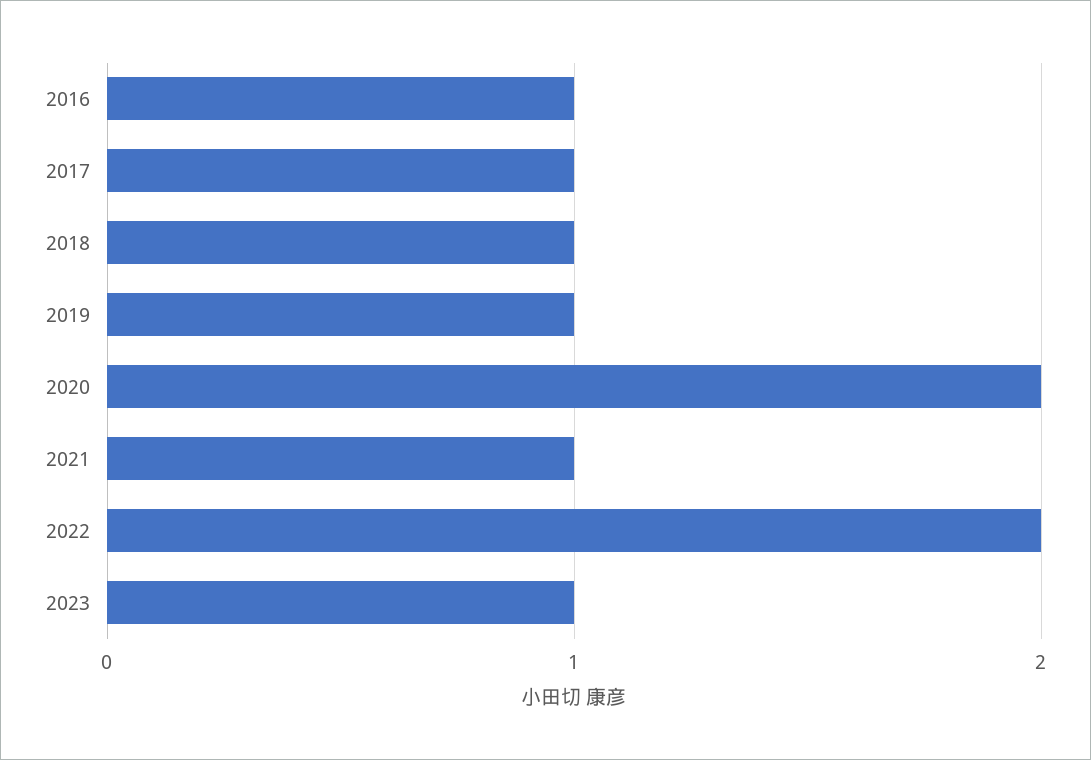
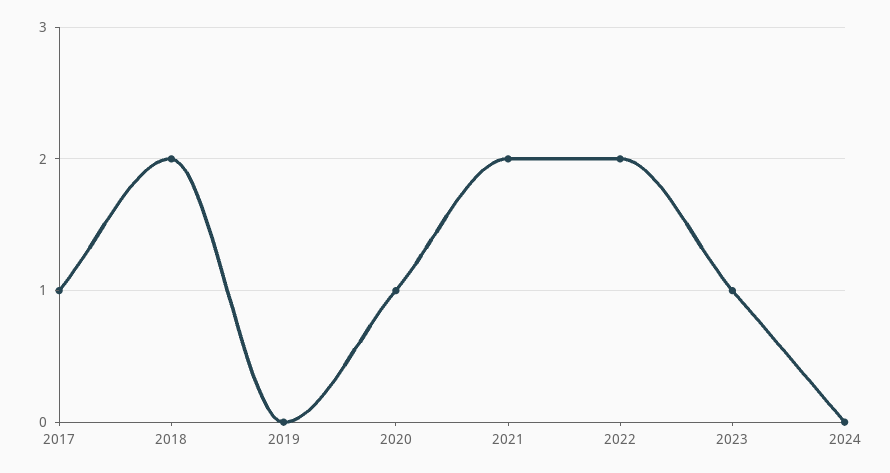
2016: 1 -> none
2018: 1 -> 2
2019: 1 -> 0
2020: 2 -> 1
2021: 1 -> 2
2024: none -> 0

